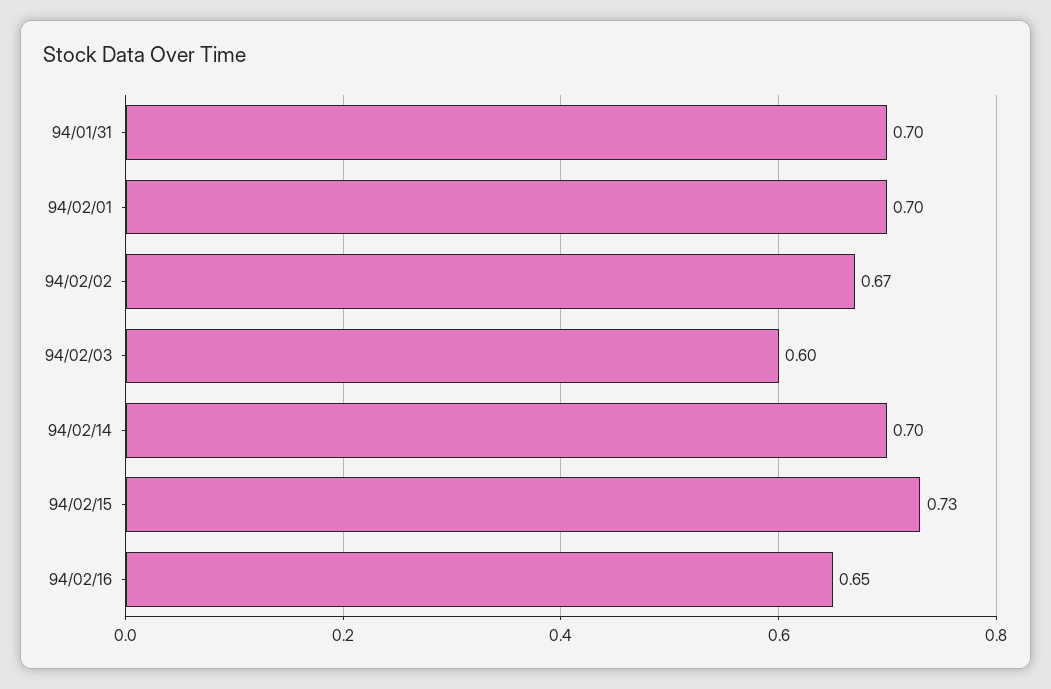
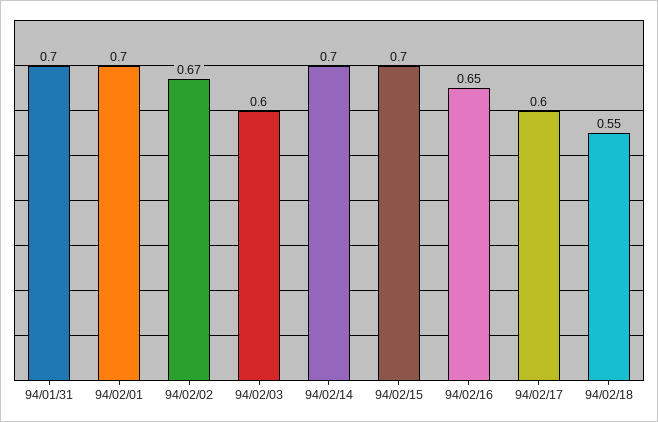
94/02/15: 0.73 -> 0.7
94/02/17: none -> 0.6
94/02/18: none -> 0.55

